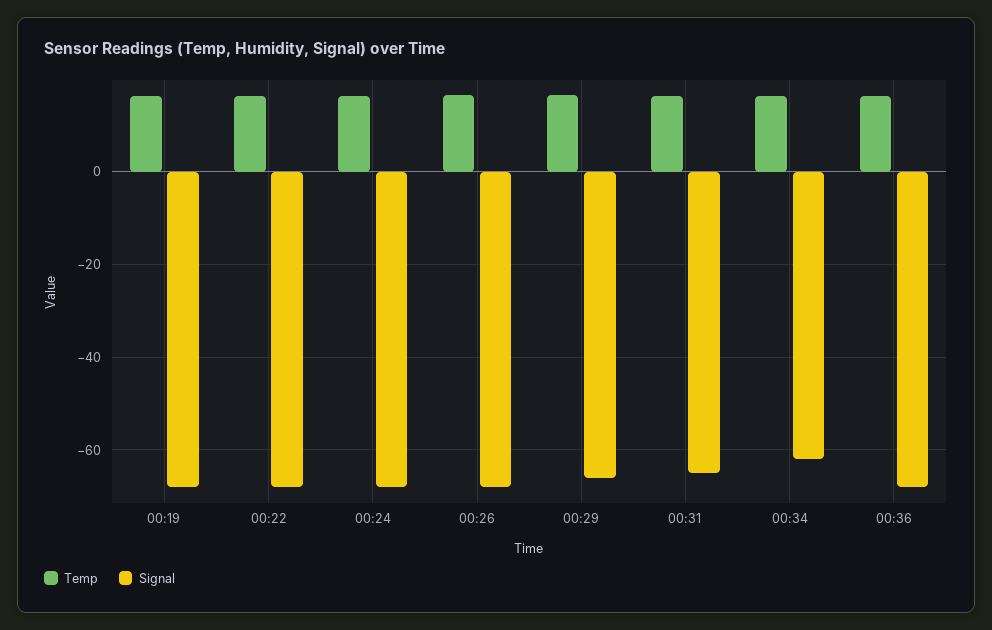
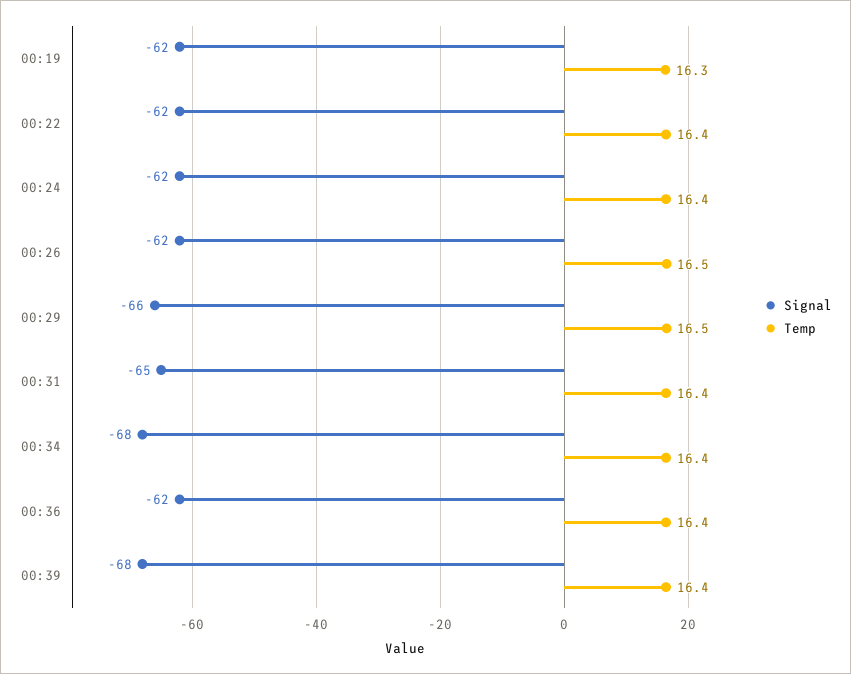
Signal, 00:19: -68 -> -62
Signal, 00:22: -68 -> -62
Signal, 00:24: -68 -> -62
Signal, 00:26: -68 -> -62
Signal, 00:34: -62 -> -68
Signal, 00:36: -68 -> -62
Signal, 00:39: none -> -68
Temp, 00:39: none -> 16.4

